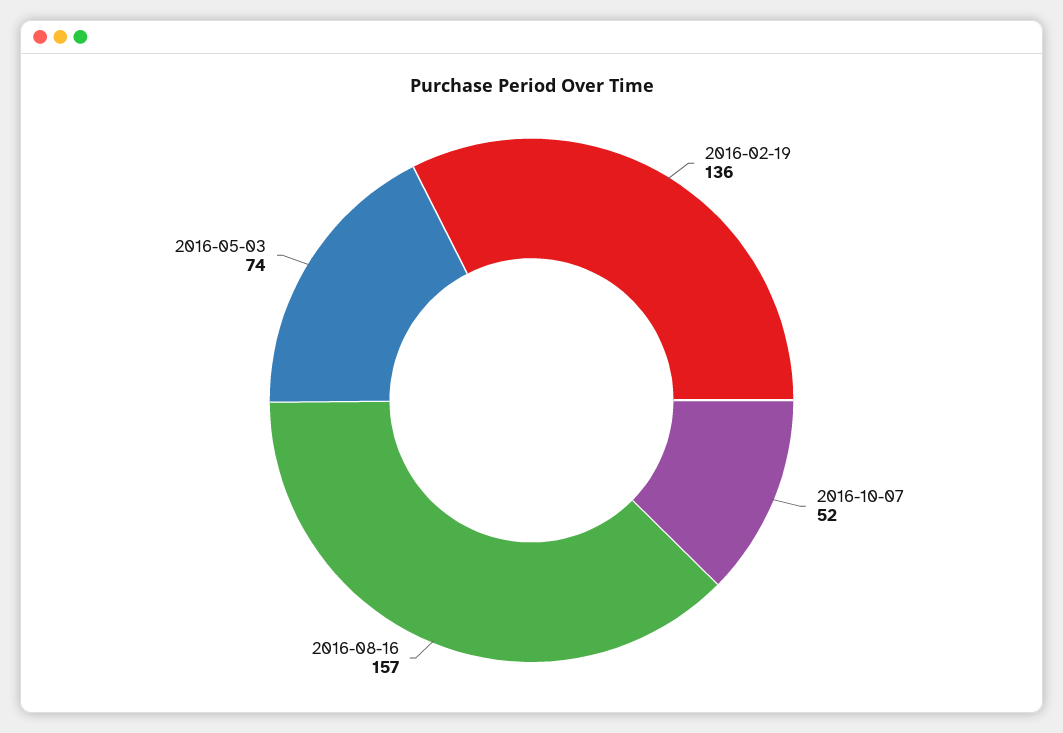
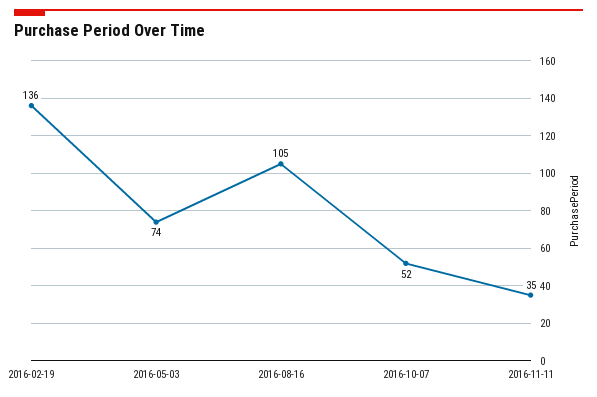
2016-08-16: 157 -> 105
2016-11-11: none -> 35

